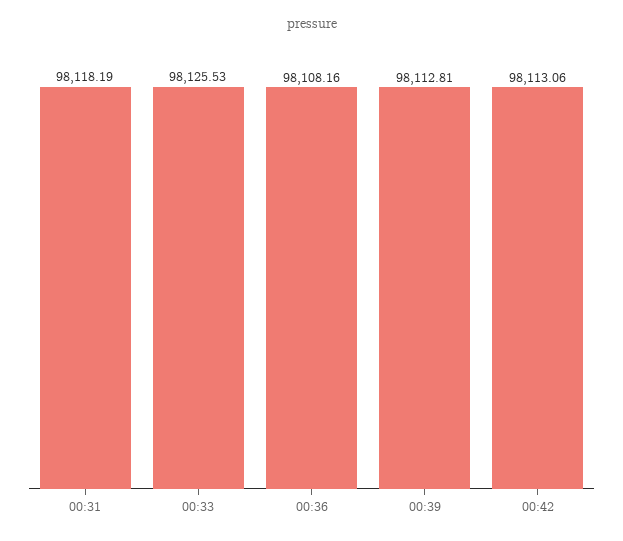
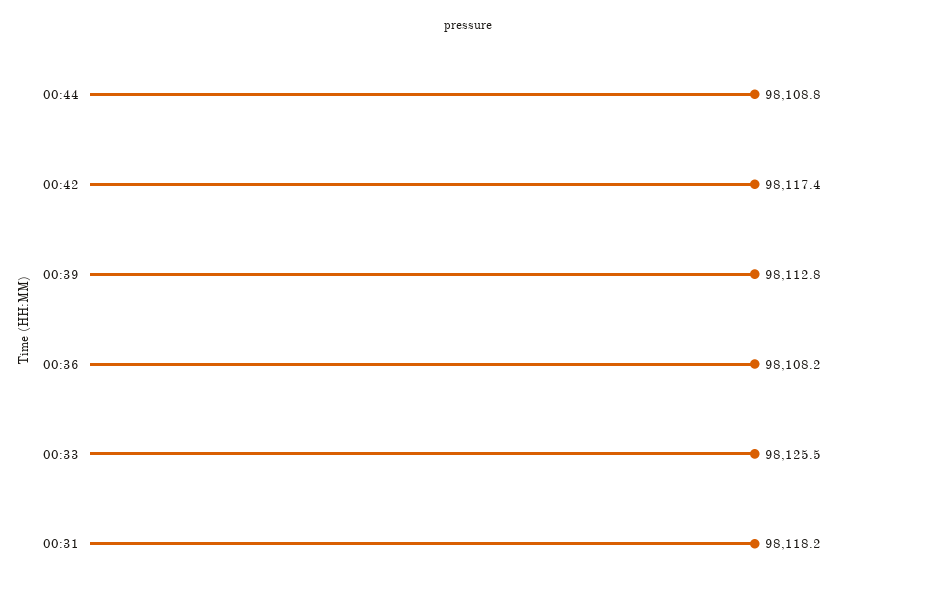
00:42: 98113.06 -> 98117.4
00:44: none -> 98108.8

